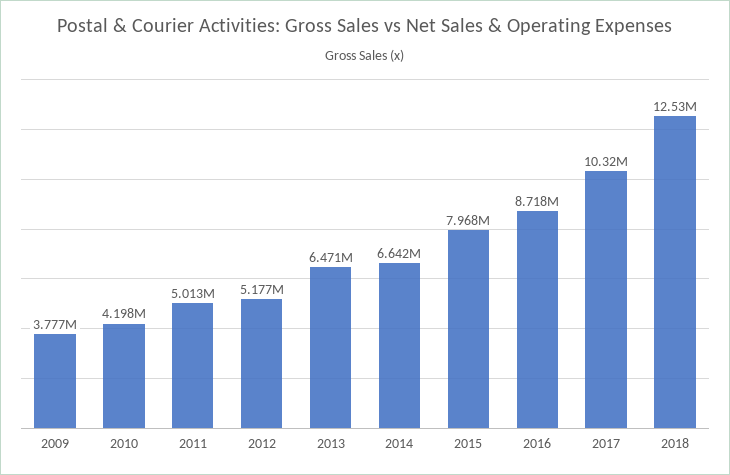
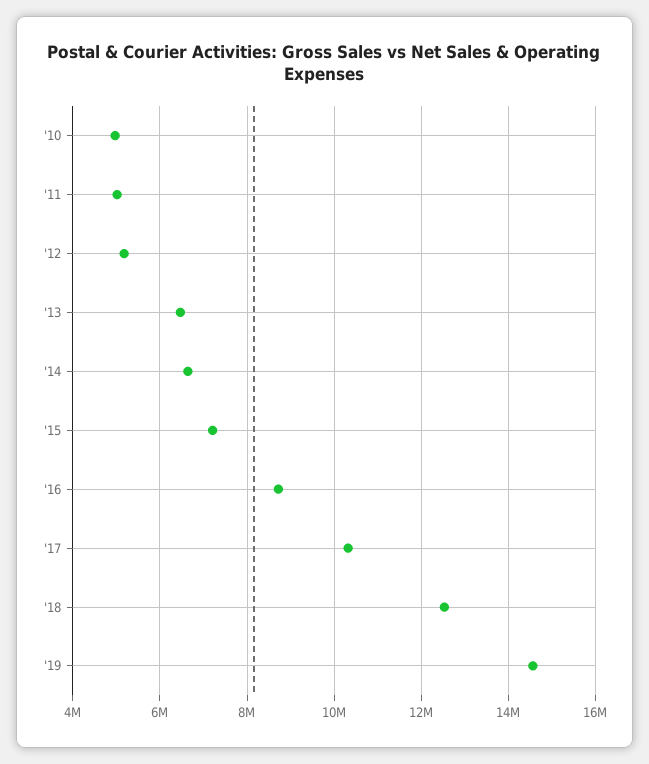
2009: 3777000 -> none
2010: 4198000 -> 5000000
2015: 7968000 -> 7200000
'19: none -> 14600000

